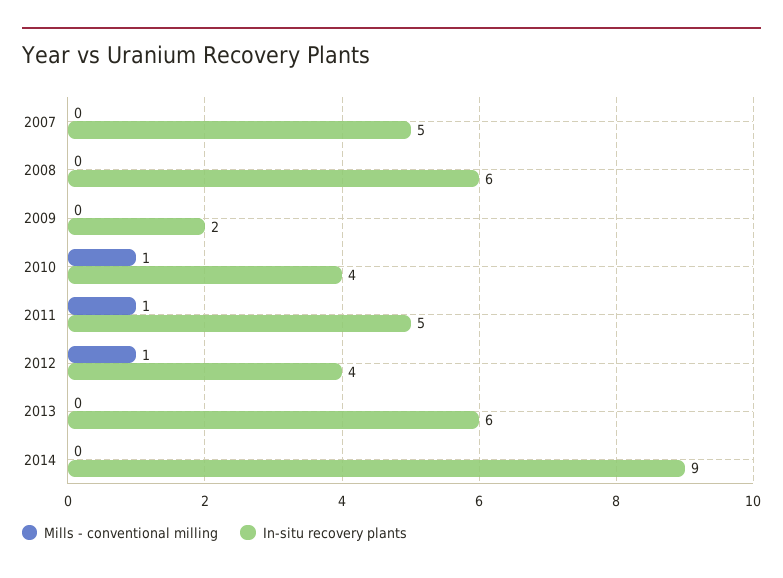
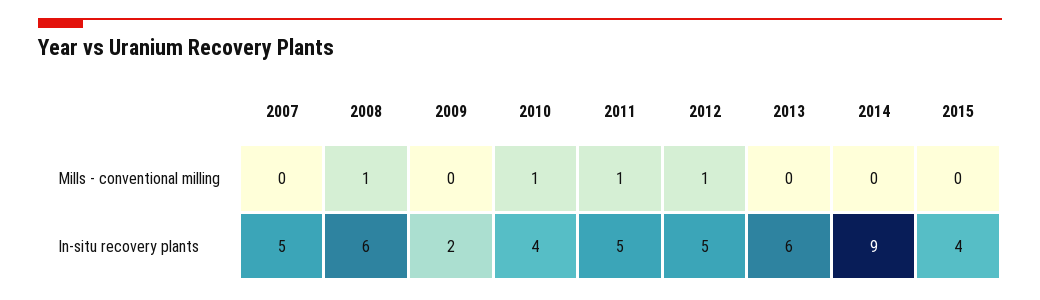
Mills - conventional milling, 2008: 0 -> 1
In-situ recovery plants, 2012: 4 -> 5
Mills - conventional milling, 2015: none -> 0
In-situ recovery plants, 2015: none -> 4

